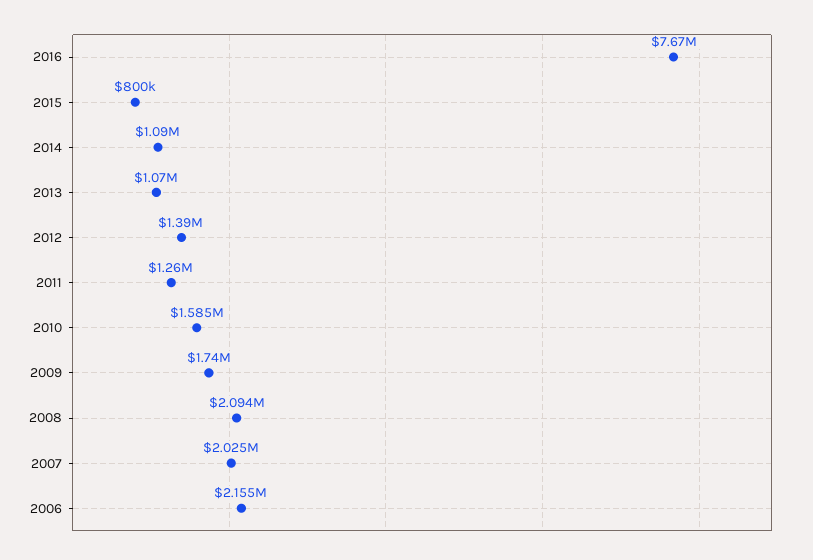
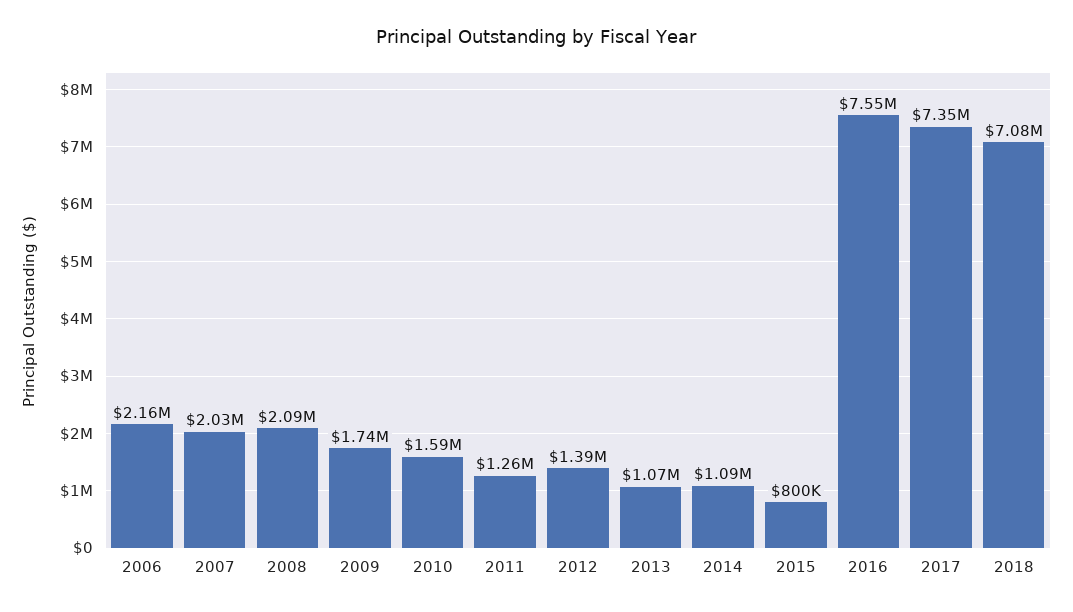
2016: 7670000 -> 7550000
2017: none -> 7350000
2018: none -> 7080000

